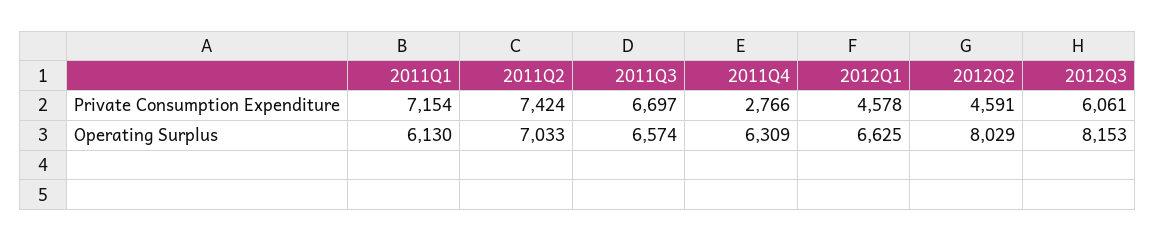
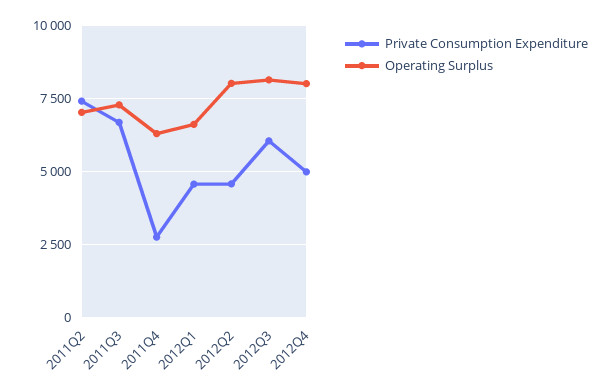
Private Consumption Expenditure, 2011Q1: 7154 -> none
Operating Surplus, 2011Q1: 6130 -> none
Operating Surplus, 2011Q3: 6574 -> 7250
Private Consumption Expenditure, 2012Q4: none -> 5000
Operating Surplus, 2012Q4: none -> 8000

